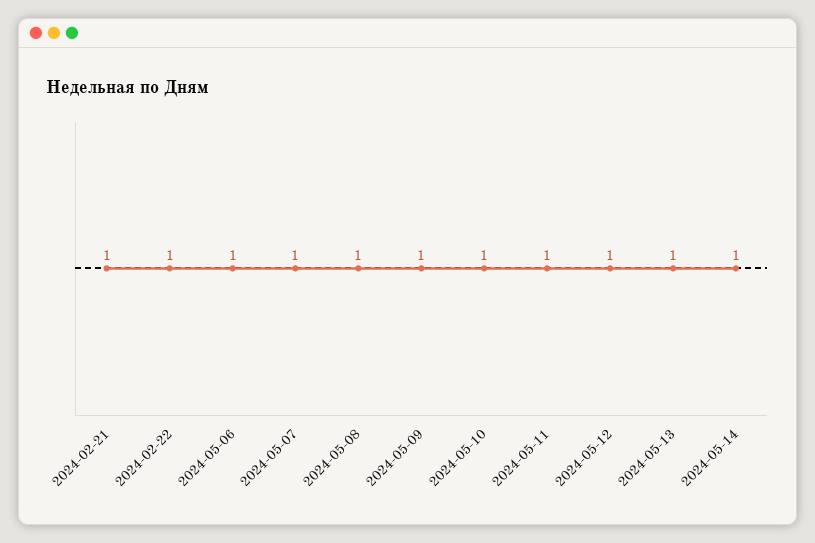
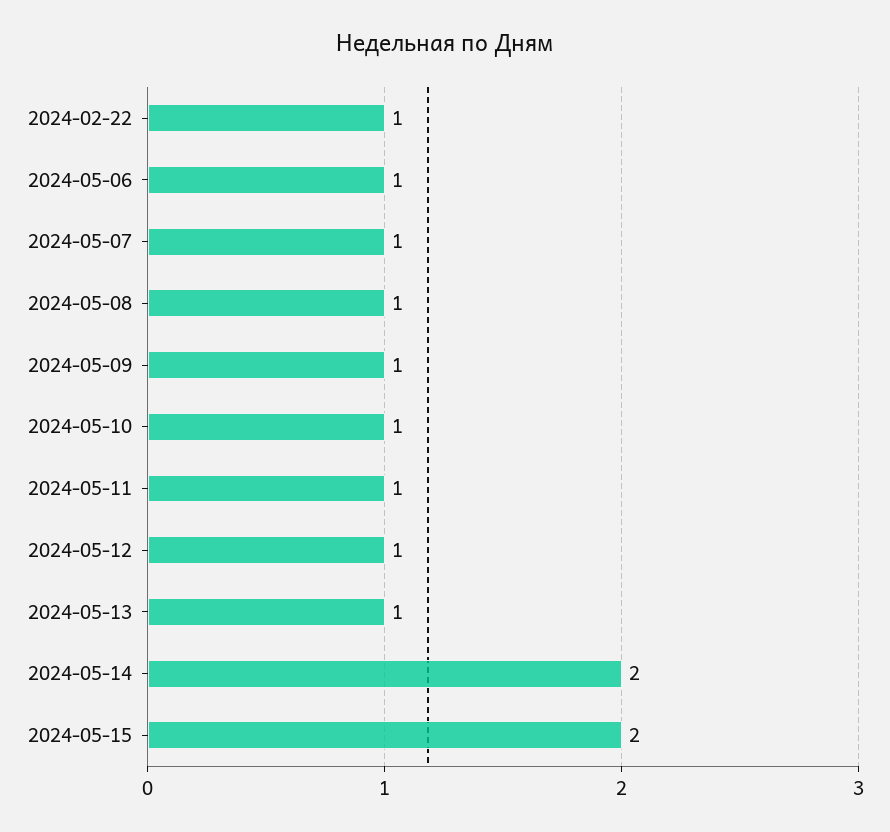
2024-02-21: 1 -> none
2024-05-14: 1 -> 2
2024-05-15: none -> 2

